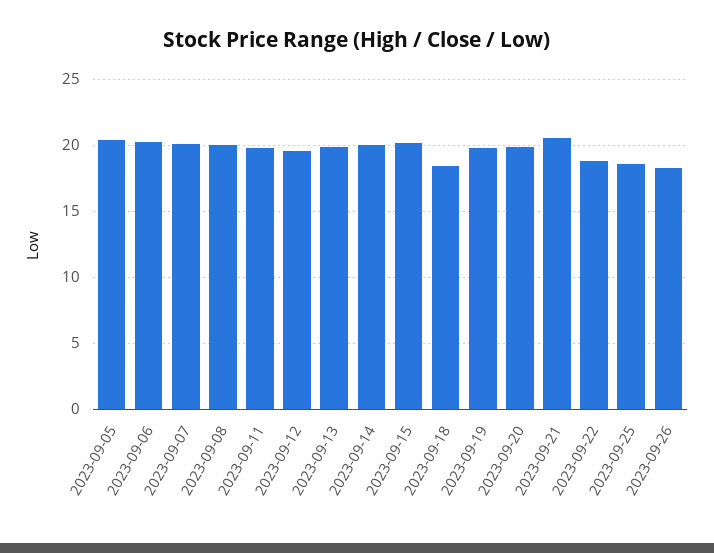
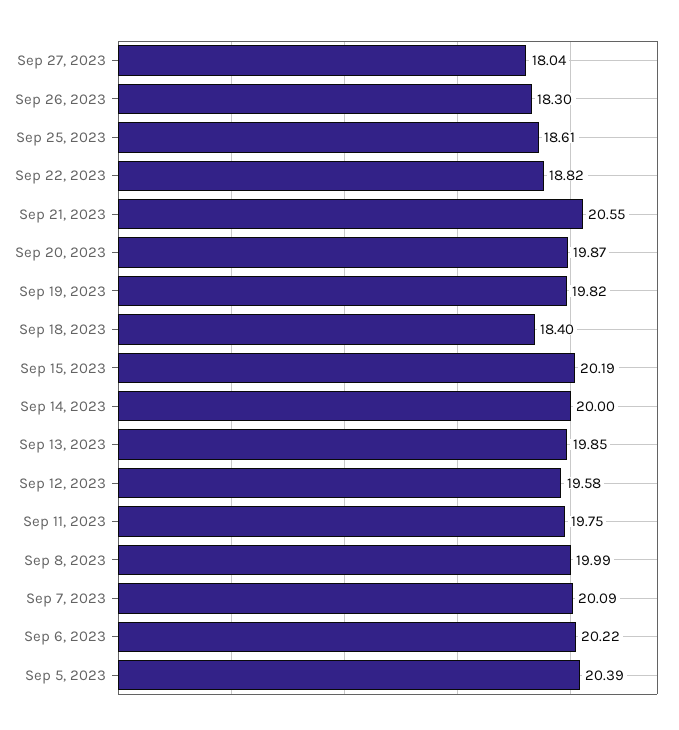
Sep 27, 2023: none -> 18.04

